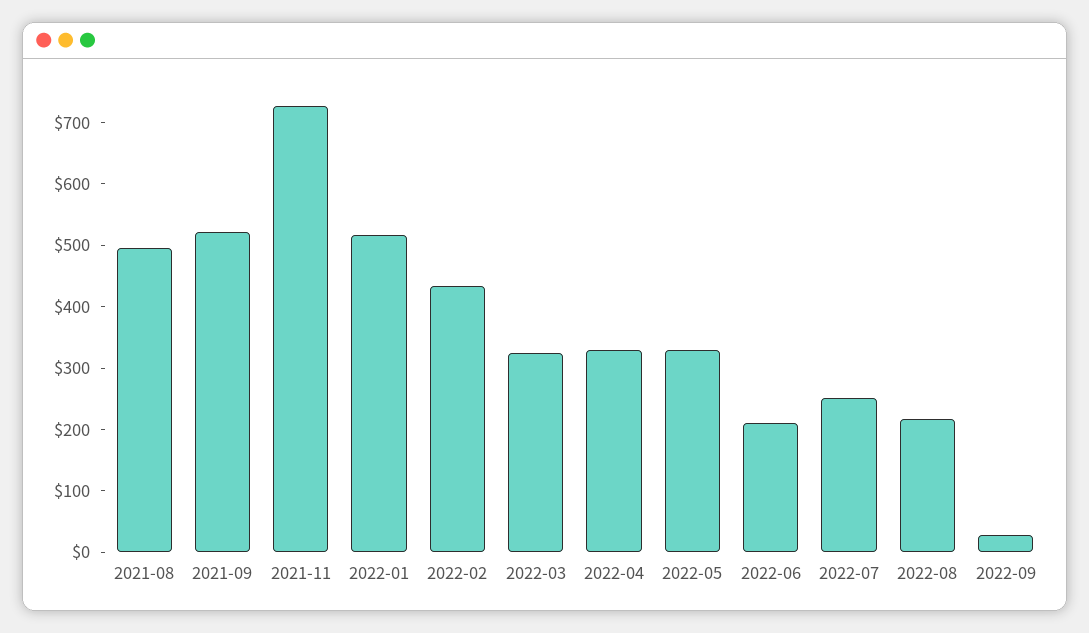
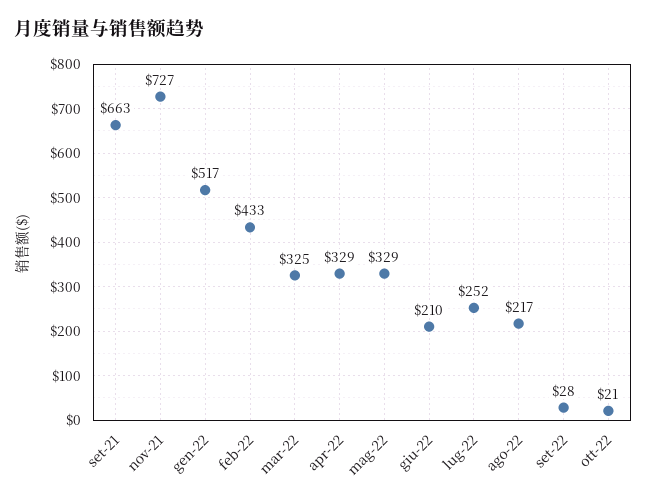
2021-08: 500 -> none
2021-09: 520 -> 663
ott-22: none -> 21

